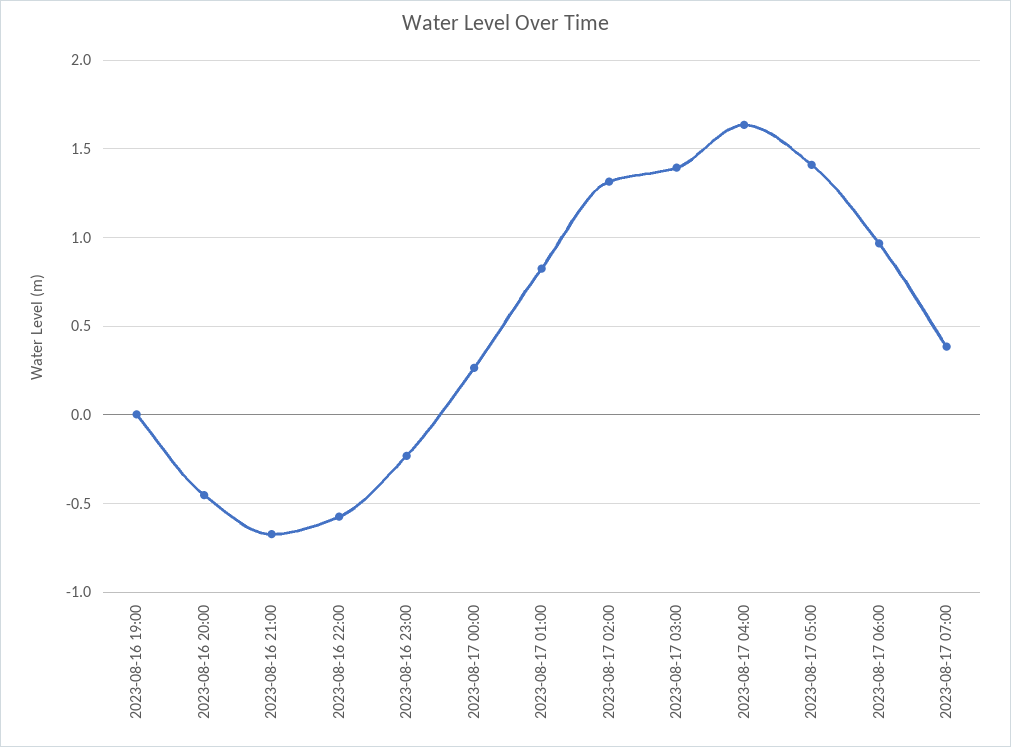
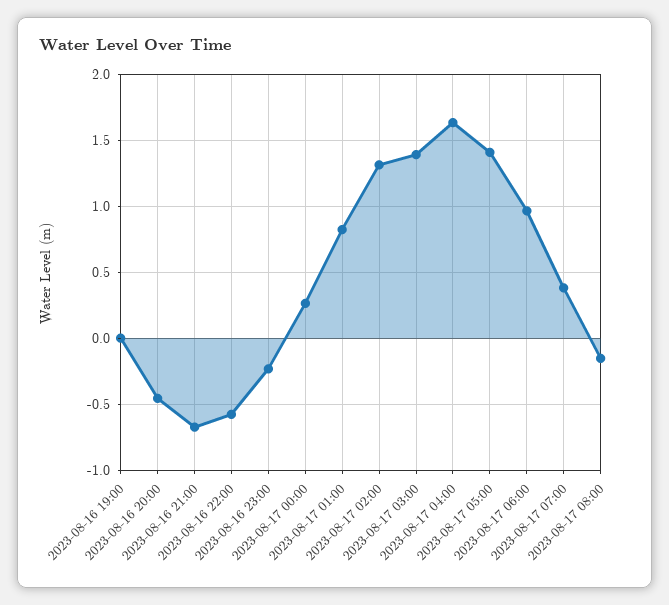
2023-08-17 08:00: none -> -0.15

